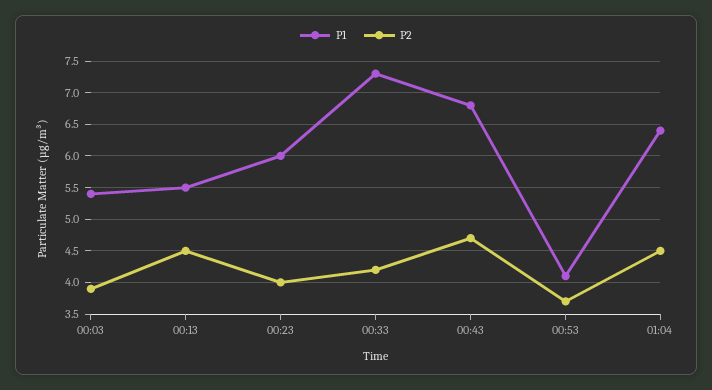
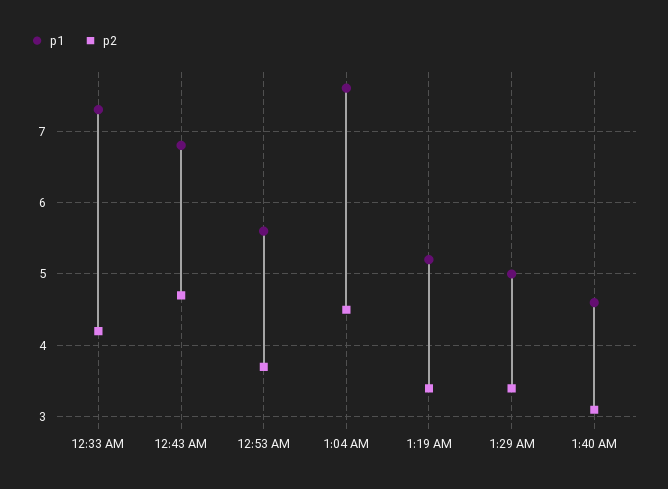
P1, 00:03: 5.4 -> none
P2, 00:03: 3.9 -> none
P1, 00:13: 5.5 -> none
P2, 00:13: 4.5 -> none
P1, 00:23: 6 -> none
P2, 00:23: 4 -> none
P1, 00:53: 4.1 -> 5.6
P1, 01:04: 6.4 -> 7.6
P1, 1:19 AM: none -> 5.2
P2, 1:19 AM: none -> 3.4
P1, 1:29 AM: none -> 5
P2, 1:29 AM: none -> 3.4
P1, 1:40 AM: none -> 4.6
P2, 1:40 AM: none -> 3.1

